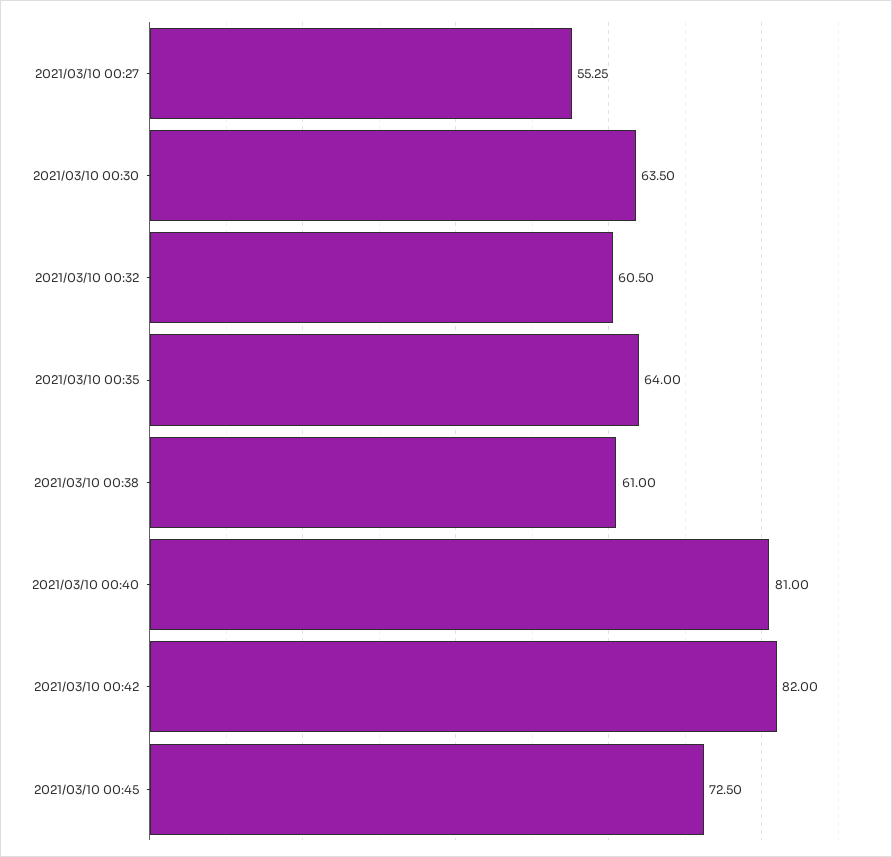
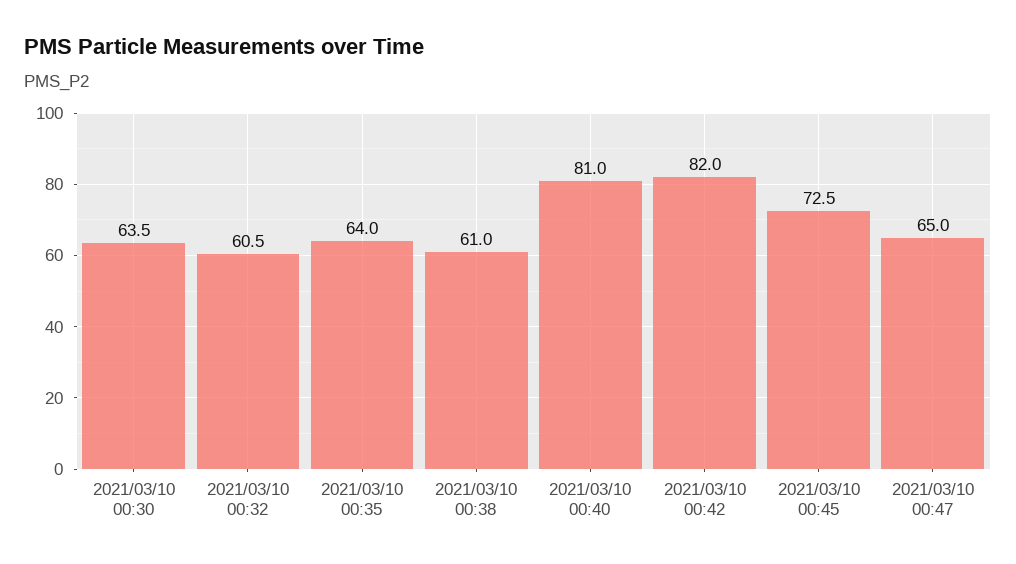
2021/03/10 00:27: 55.25 -> none
2021/03/10 00:47: none -> 65

